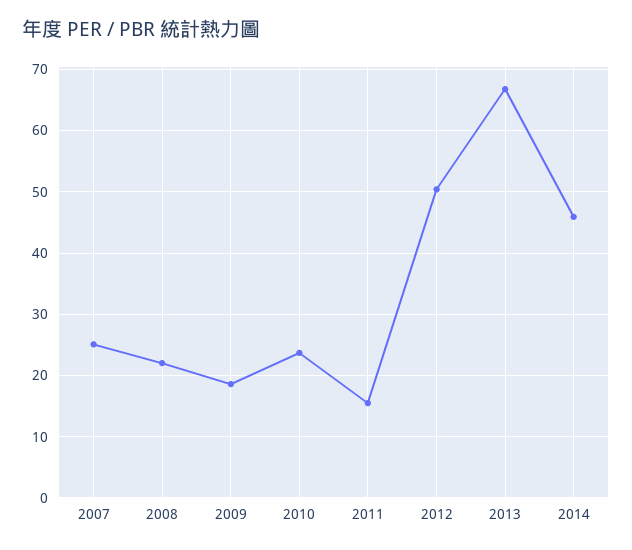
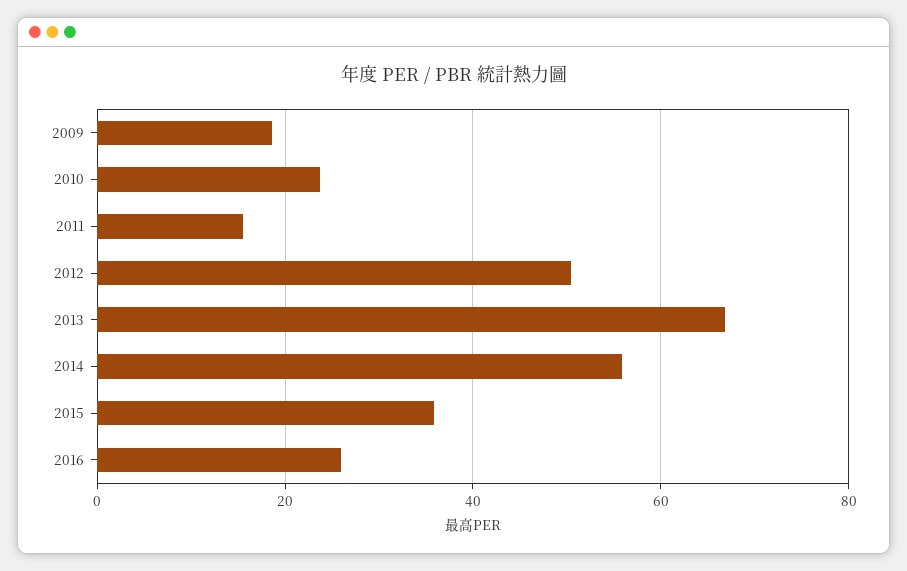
2007: 25 -> none
2008: 22 -> none
2014: 46 -> 56
2015: none -> 36
2016: none -> 26

